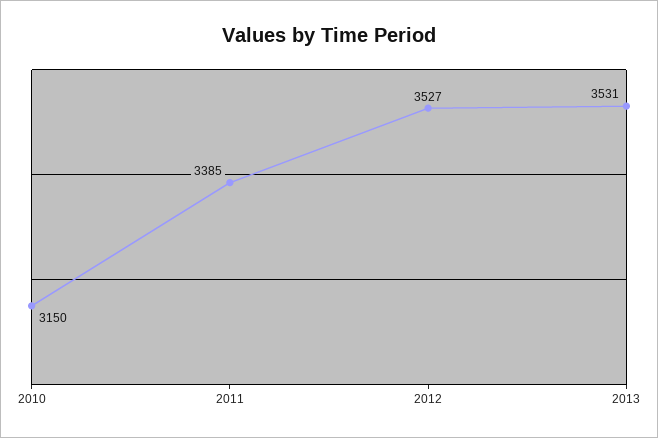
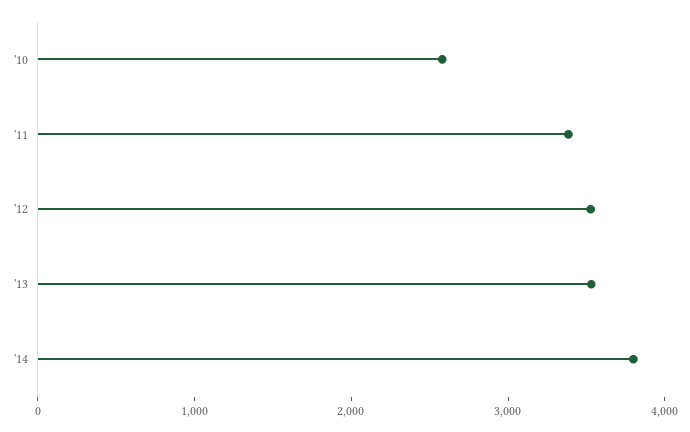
2010: 3150 -> 2600
'14: none -> 3800

